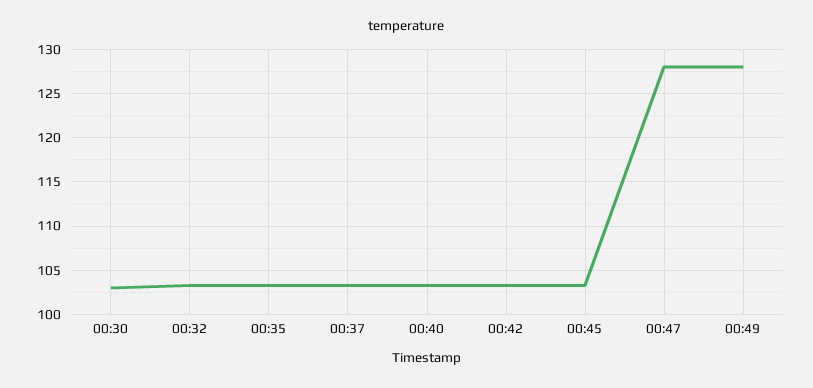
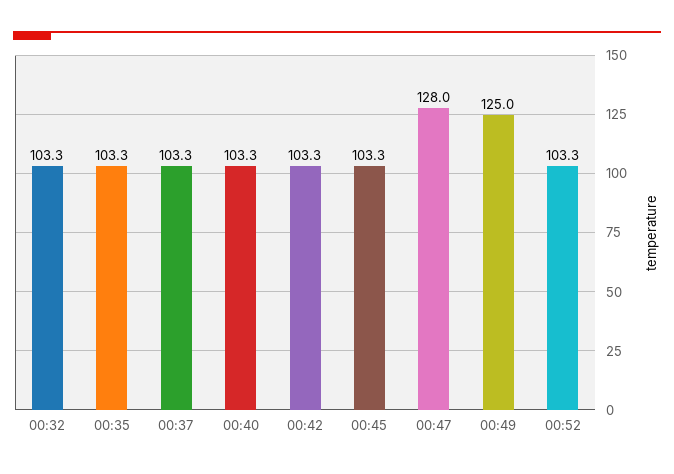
00:30: 103 -> none
00:49: 128 -> 125
00:52: none -> 103.3

